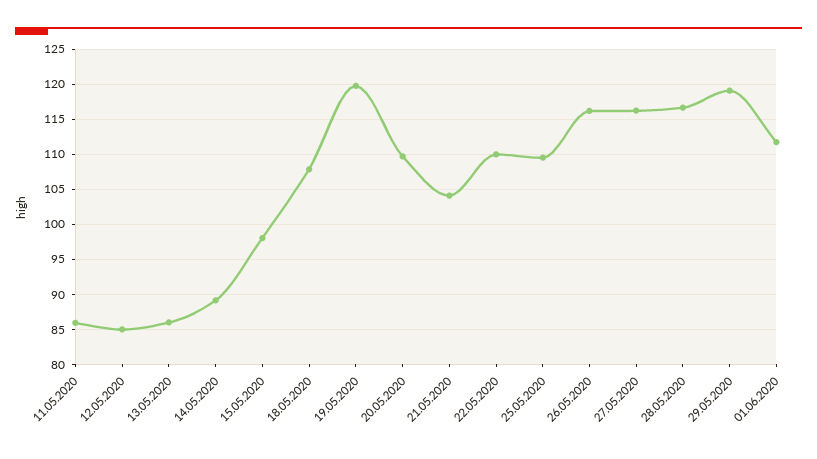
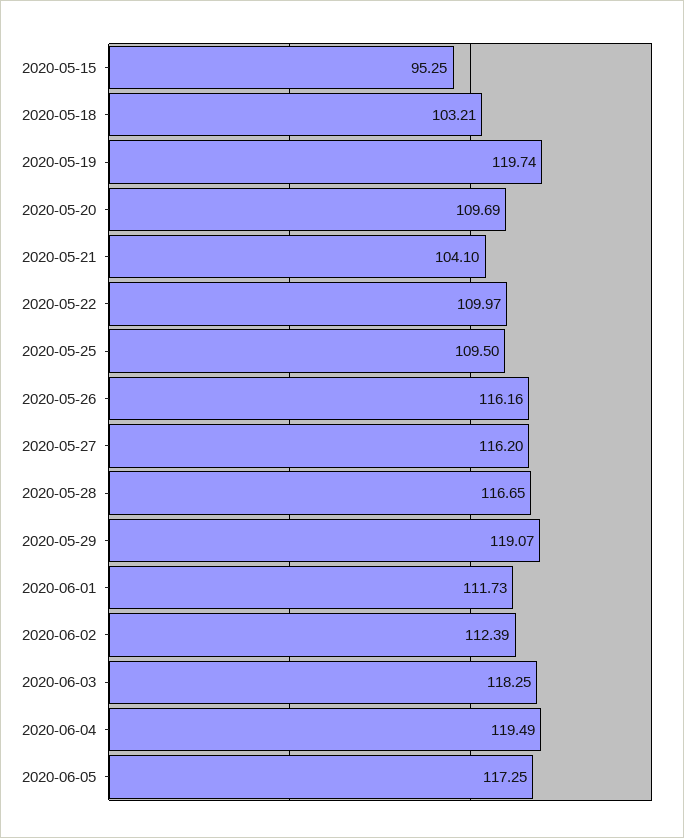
11.05.2020: 86 -> none
12.05.2020: 85 -> none
13.05.2020: 86 -> none
14.05.2020: 89 -> none
15.05.2020: 98 -> 95.25
18.05.2020: 108 -> 103.21
2020-06-02: none -> 112.39
2020-06-03: none -> 118.25
2020-06-04: none -> 119.49
2020-06-05: none -> 117.25

